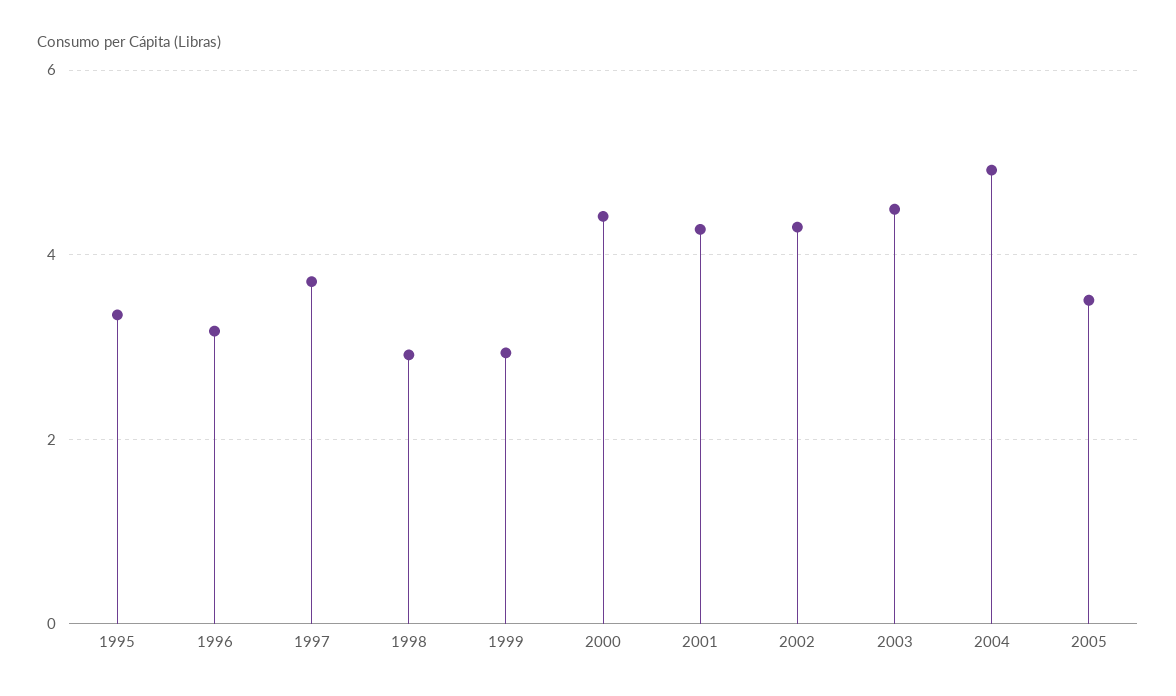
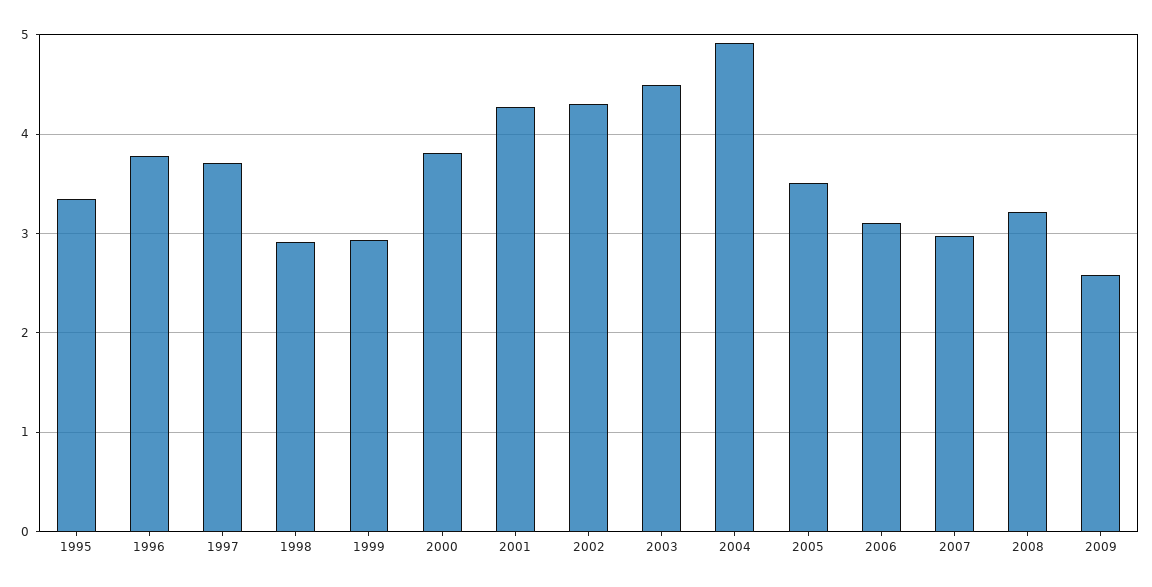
1996: 3.2 -> 3.8
2000: 4.4 -> 3.8
2006: none -> 3.1
2007: none -> 3
2008: none -> 3.2
2009: none -> 2.6

